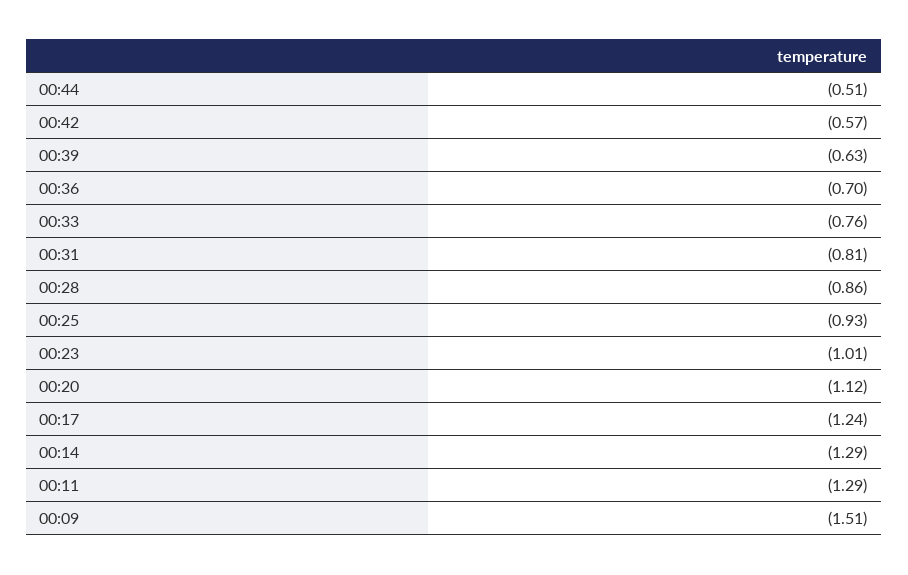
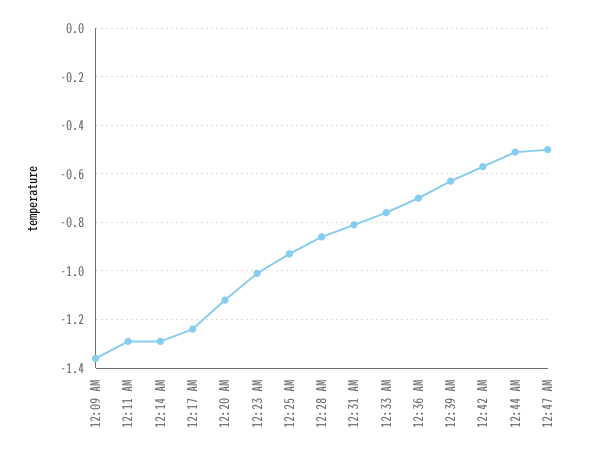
00:09: -1.51 -> -1.35
12:47 AM: none -> -0.5

